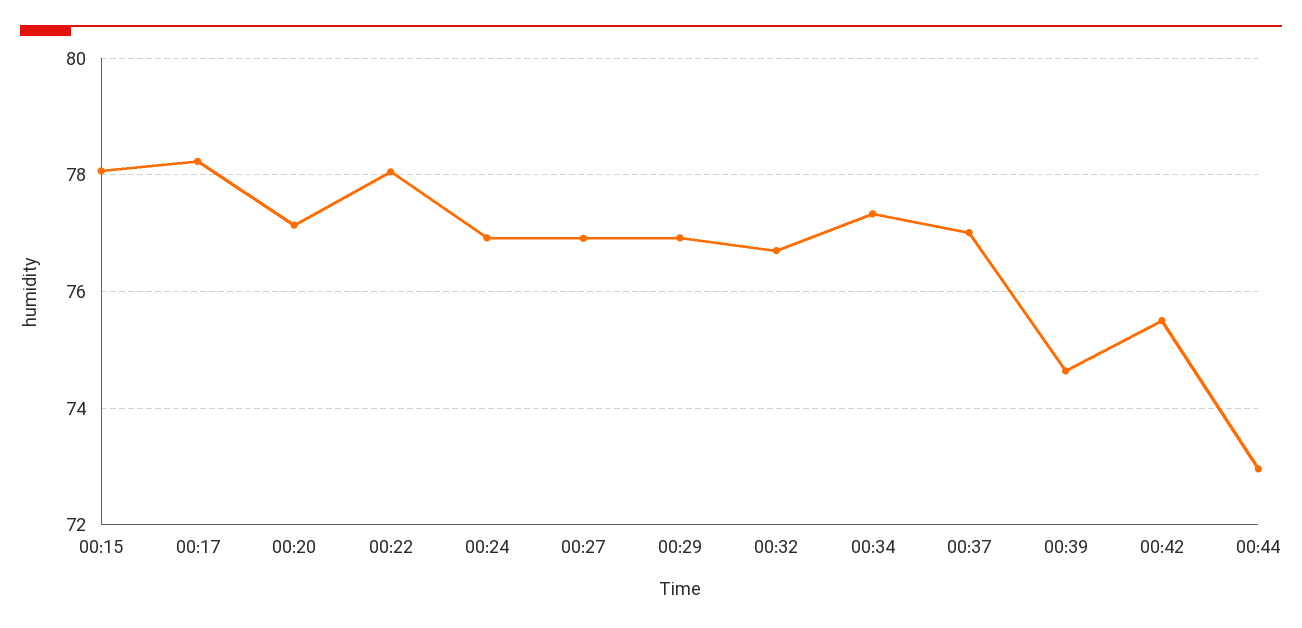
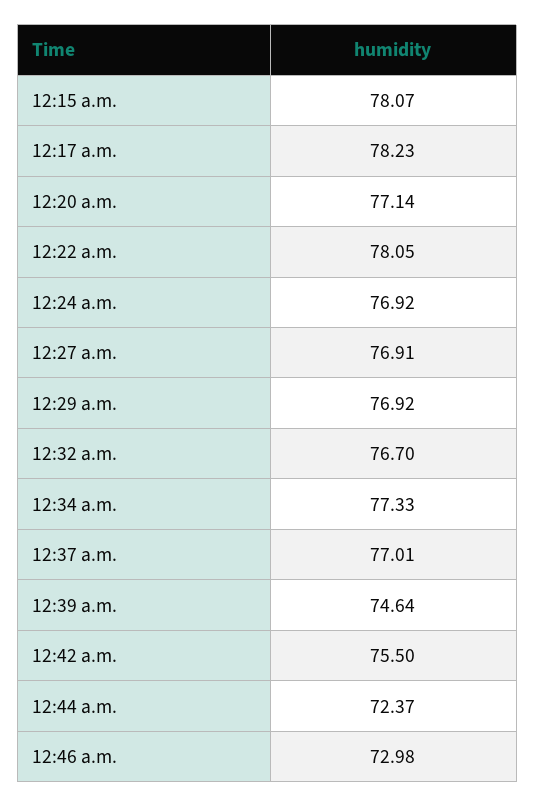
00:44: 73 -> 72.37
12:46 a.m.: none -> 72.98

